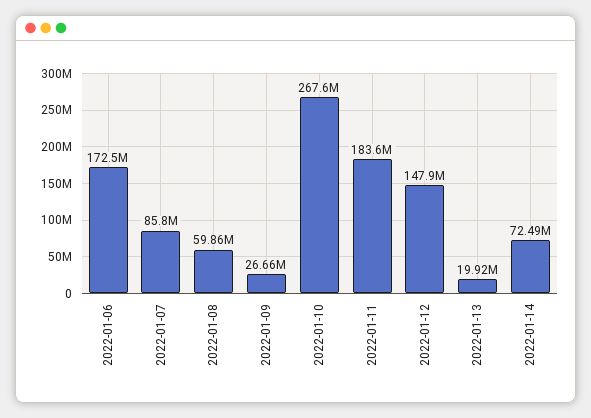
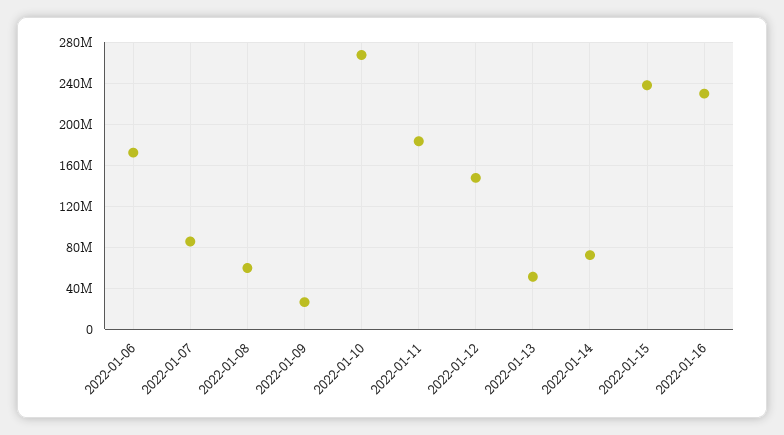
2022-01-13: 19920000 -> 50000000
2022-01-15: none -> 240000000
2022-01-16: none -> 230000000

